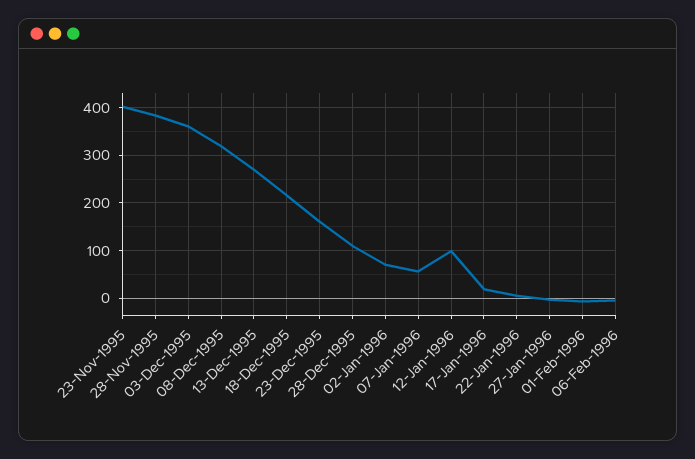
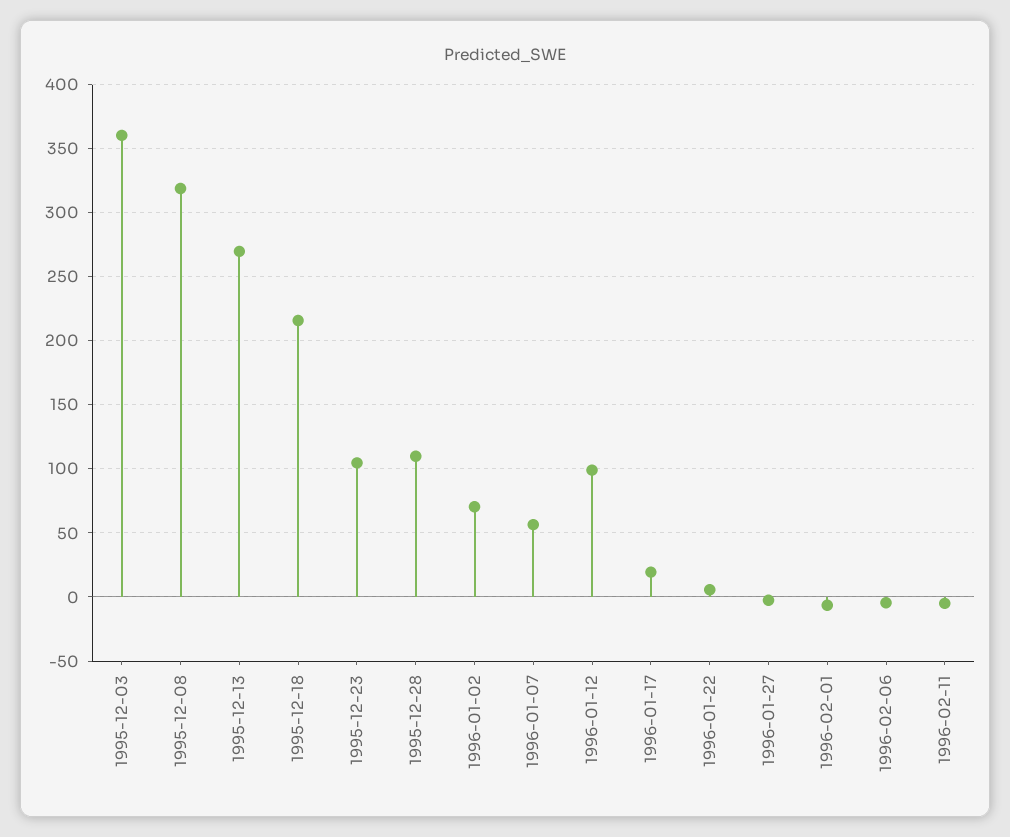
23-Nov-1995: 400 -> none
28-Nov-1995: 380 -> none
23-Dec-1995: 160 -> 105
1996-02-11: none -> -5

